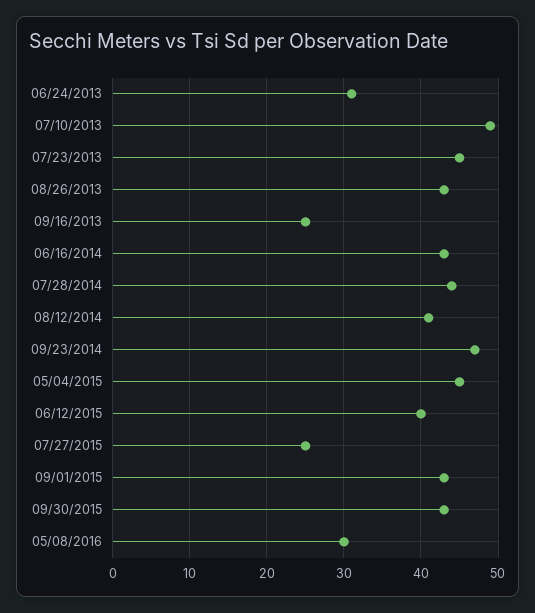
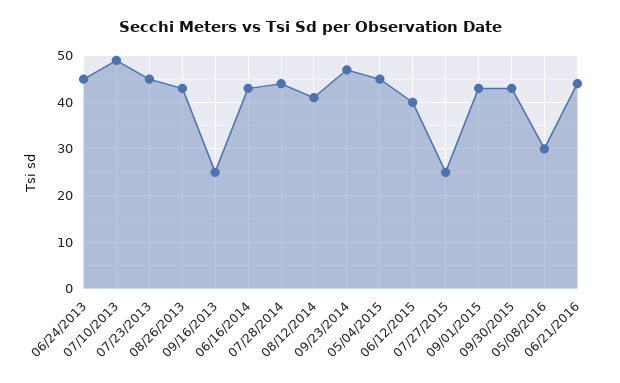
06/24/2013: 31 -> 45
06/21/2016: none -> 45

